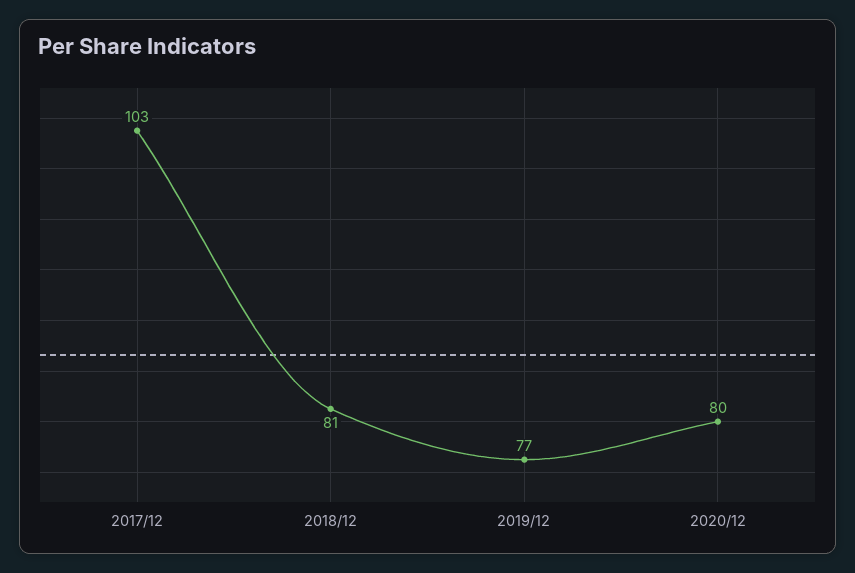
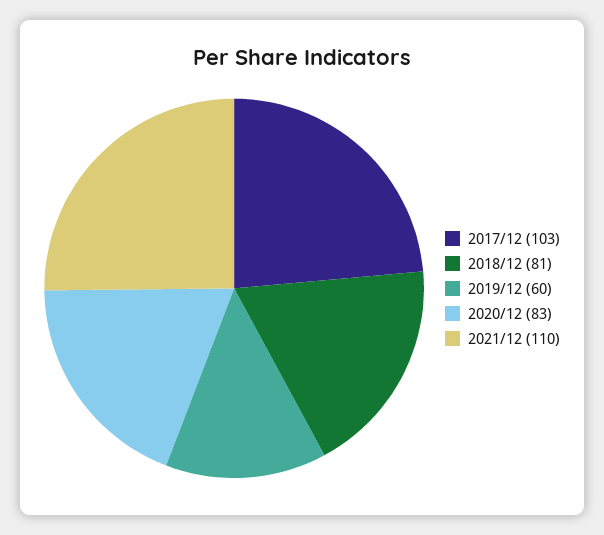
2019/12: 77 -> 60
2020/12: 80 -> 83
2021/12: none -> 110

